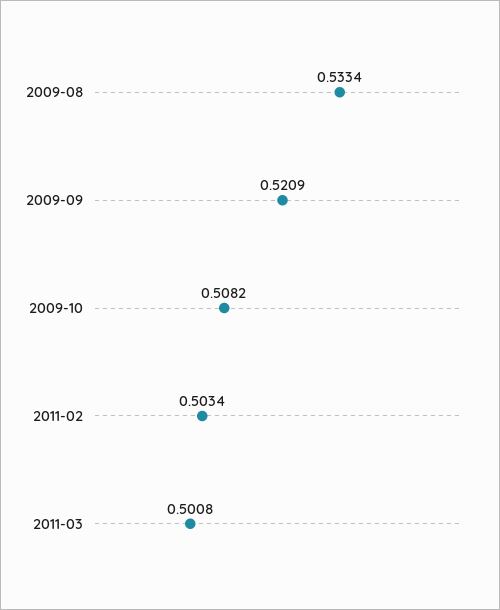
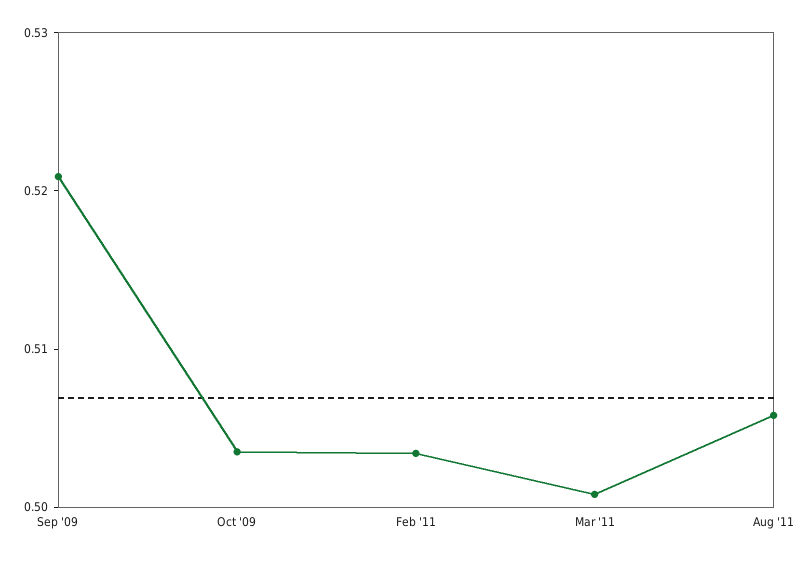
2009-08: 0.5334 -> none
2009-10: 0.5082 -> 0.504
Aug '11: none -> 0.506

